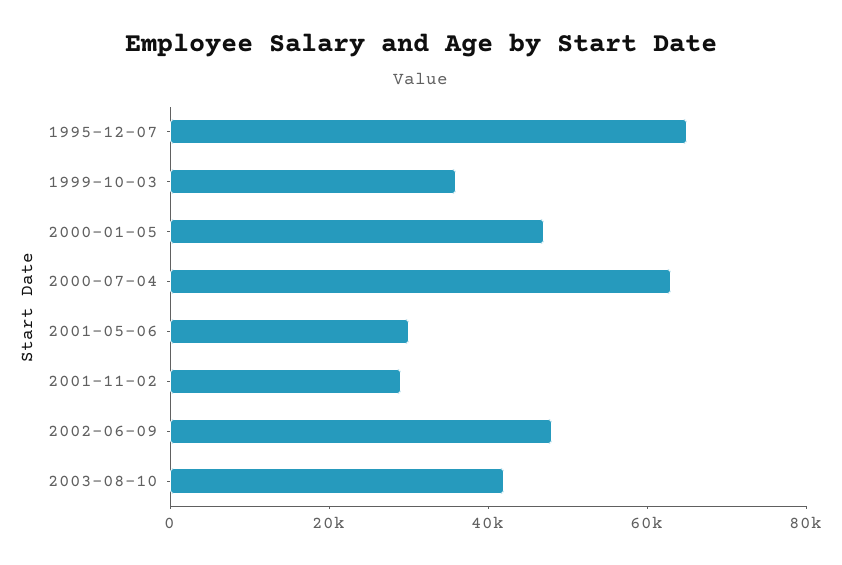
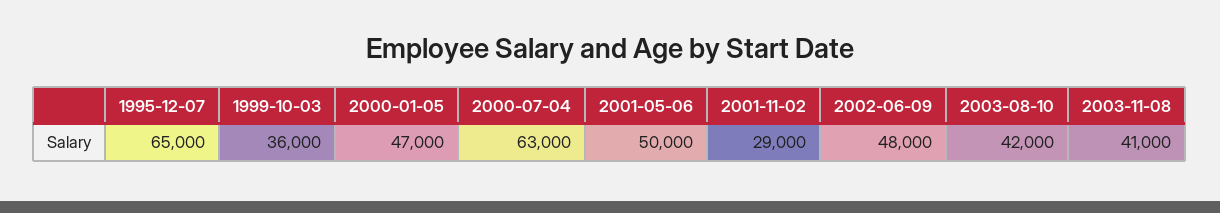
2001-05-06: 30000 -> 50000
2003-11-08: none -> 41000

